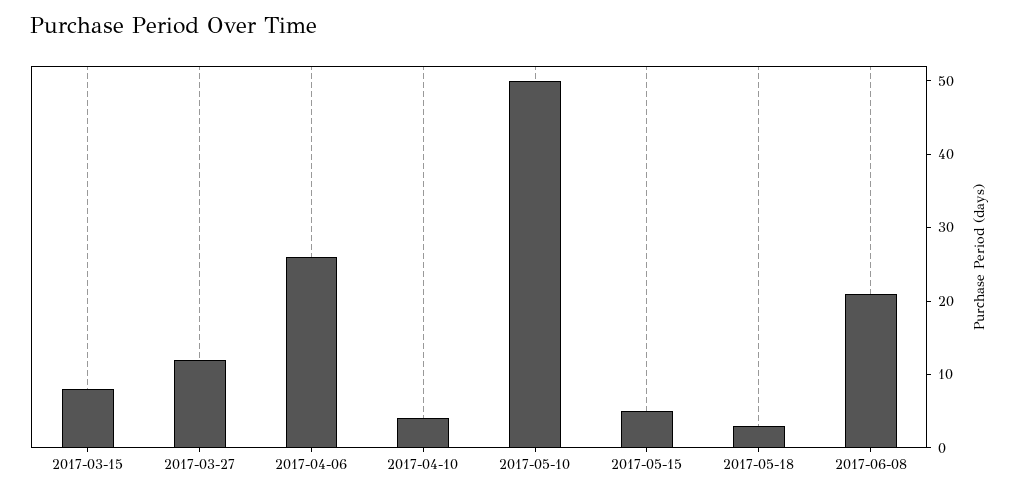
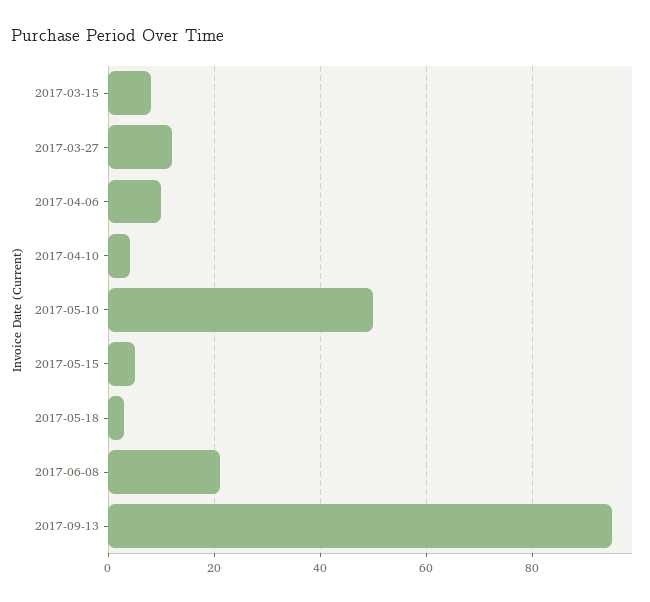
2017-04-06: 25 -> 10
2017-09-13: none -> 95

